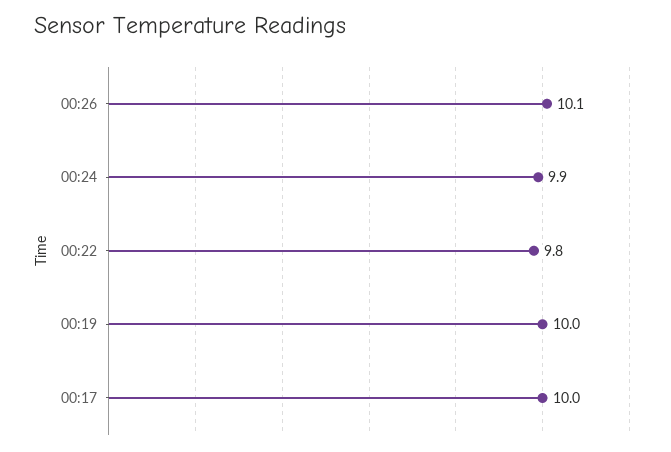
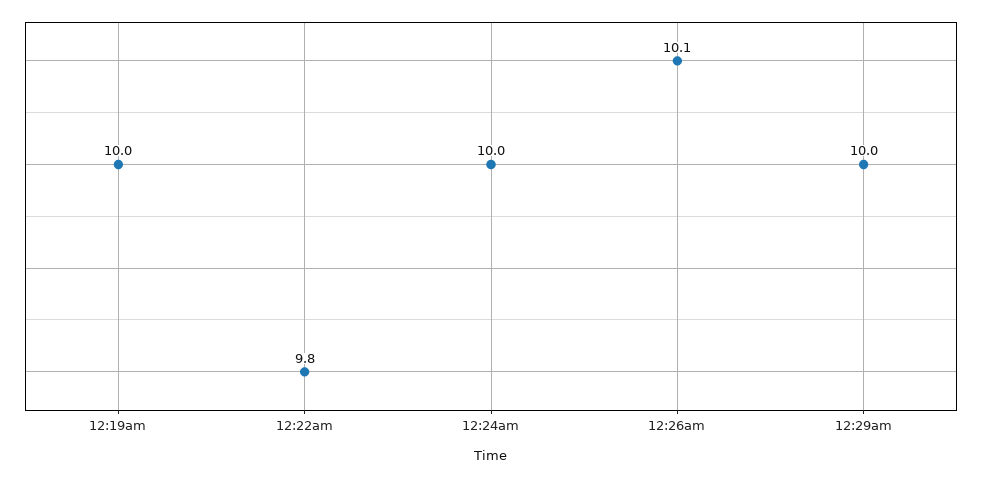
00:24: 9.9 -> 10
00:17: 10 -> none
12:29am: none -> 10

